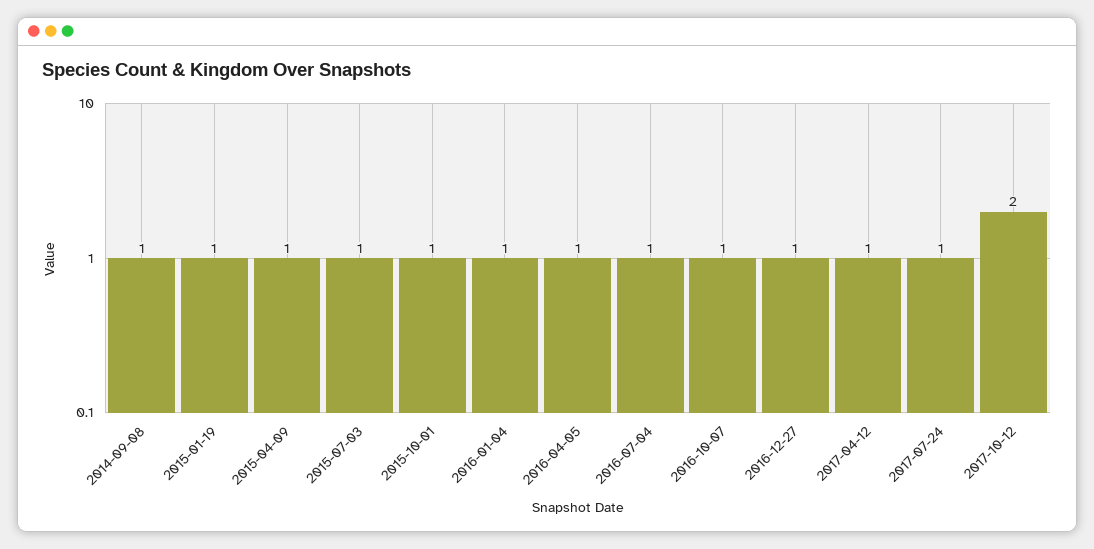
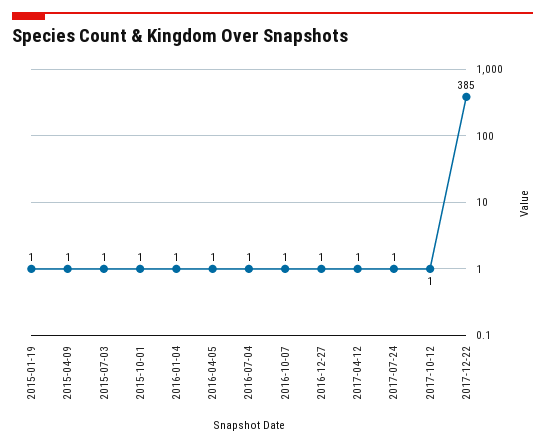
2014-09-08: 1 -> none
2017-10-12: 2 -> 1
2017-12-22: none -> 385

